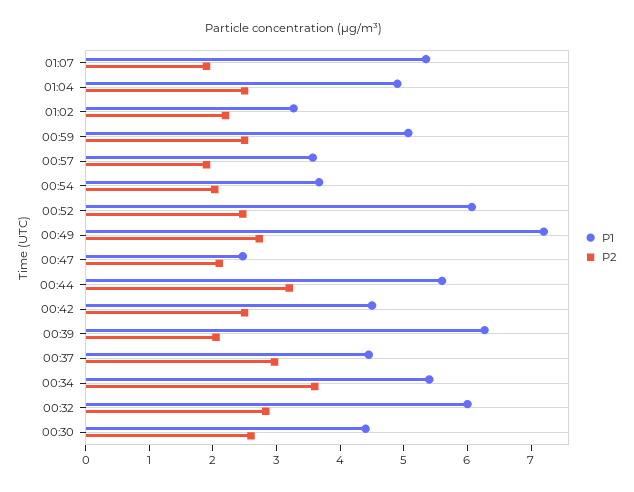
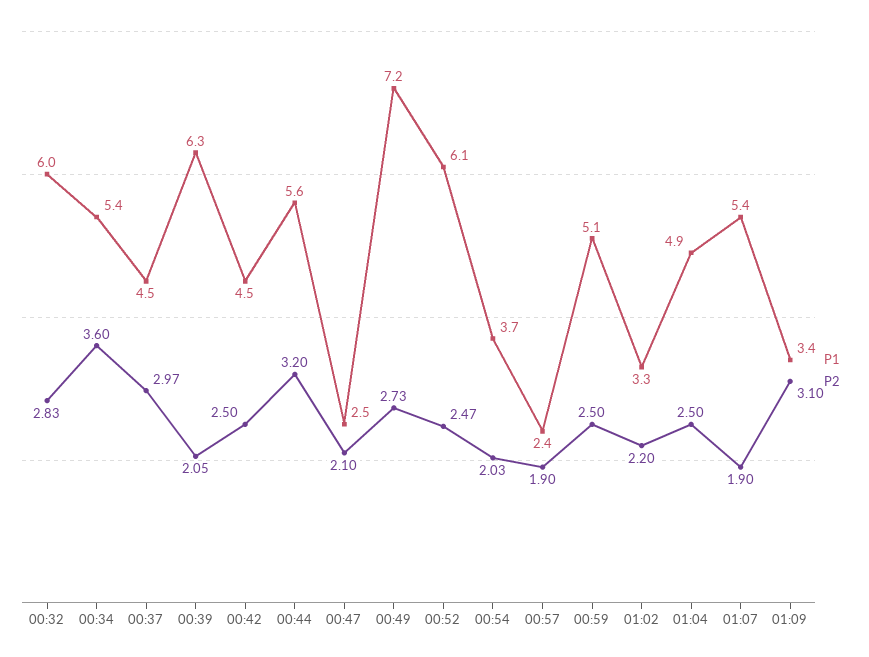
P1, 00:57: 3.6 -> 2.4
P1, 00:30: 4.4 -> none
P2, 00:30: 2.6 -> none
P1, 01:09: none -> 3.4
P2, 01:09: none -> 3.1

